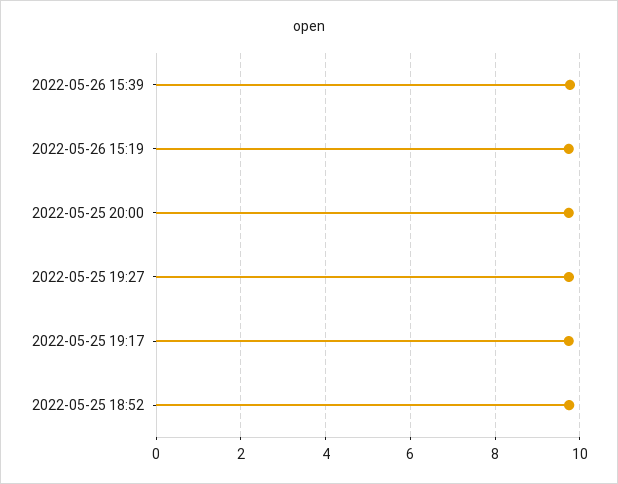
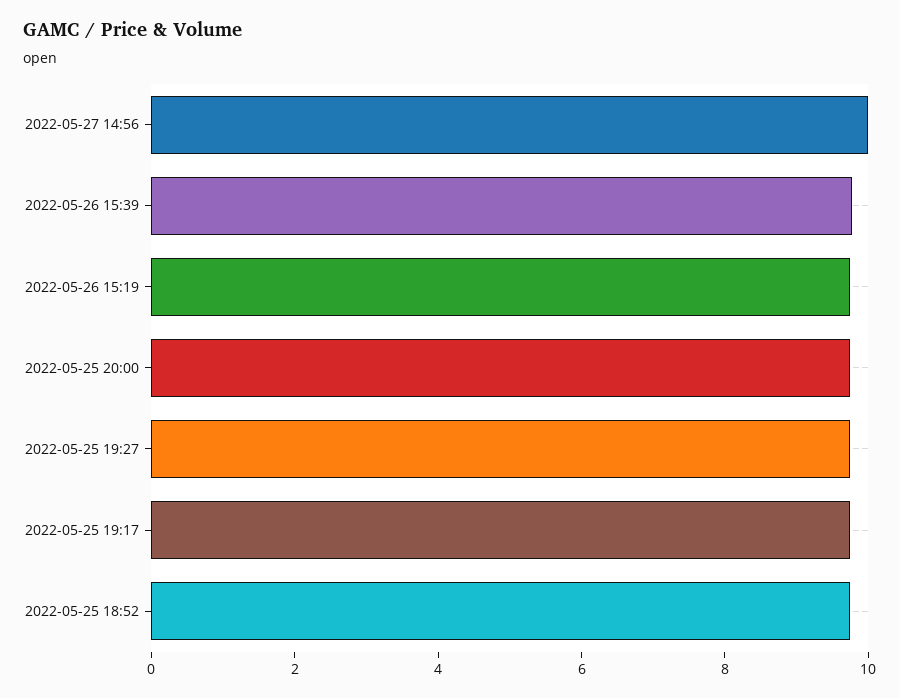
2022-05-27 14:56: none -> 10

